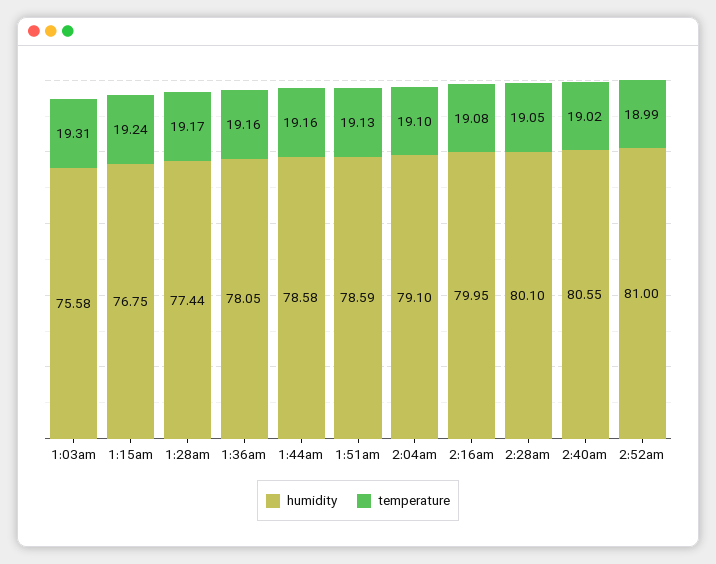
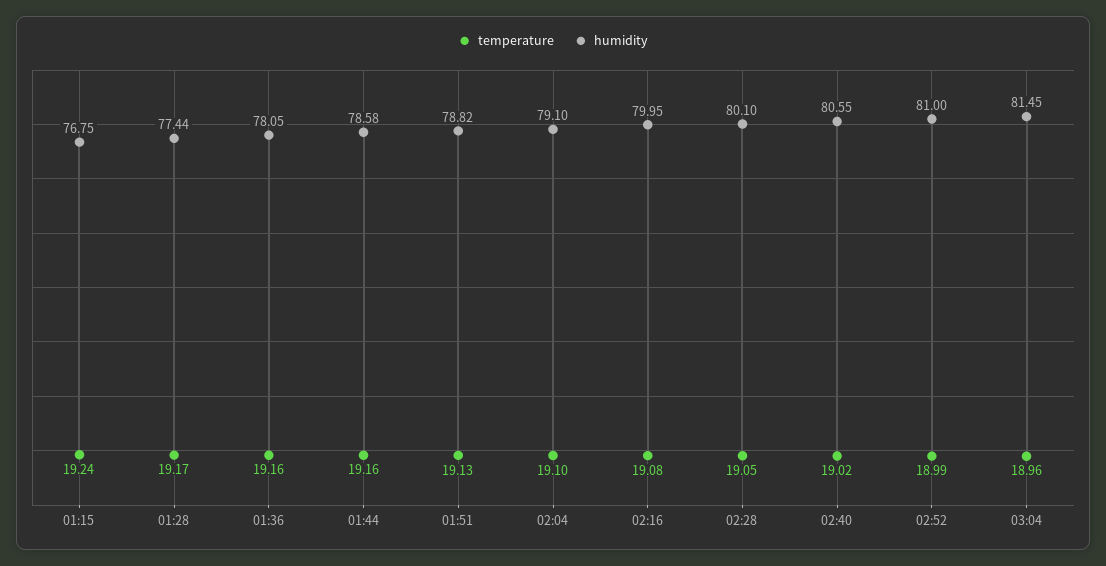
humidity, 1:03am: 75.58 -> none
temperature, 1:03am: 19.31 -> none
humidity, 1:51am: 78.59 -> 78.82
temperature, 03:04: none -> 18.96
humidity, 03:04: none -> 81.45

